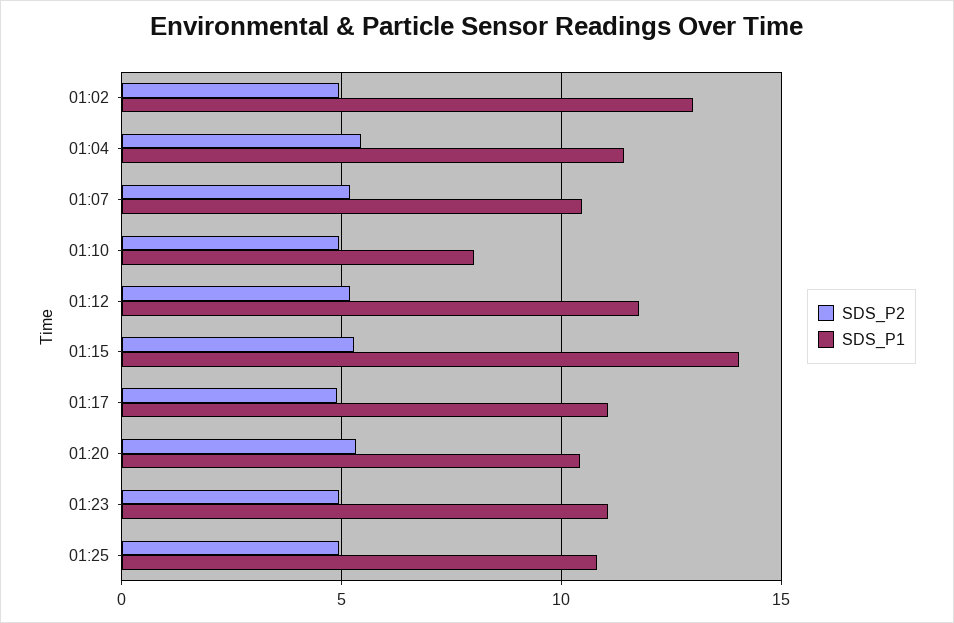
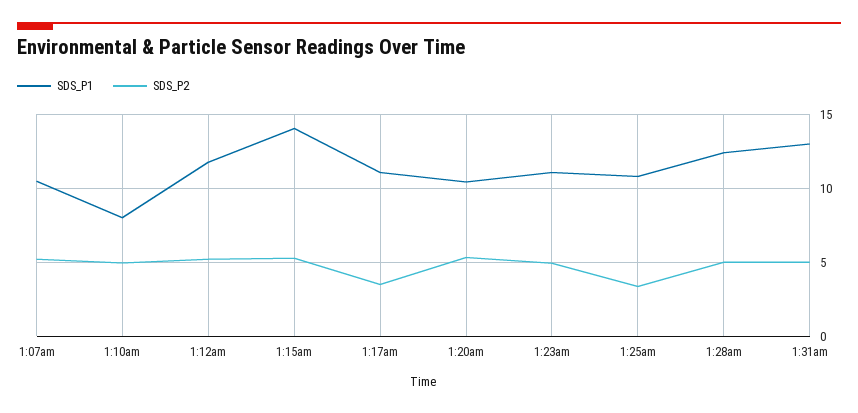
SDS_P2, 01:02: 5 -> none
SDS_P1, 01:02: 13 -> none
SDS_P2, 01:04: 5.5 -> none
SDS_P1, 01:04: 11.5 -> none
SDS_P2, 01:17: 5 -> 3.5
SDS_P2, 01:25: 5 -> 3.5
SDS_P1, 1:28am: none -> 12.5
SDS_P2, 1:28am: none -> 5
SDS_P1, 1:31am: none -> 13
SDS_P2, 1:31am: none -> 5

